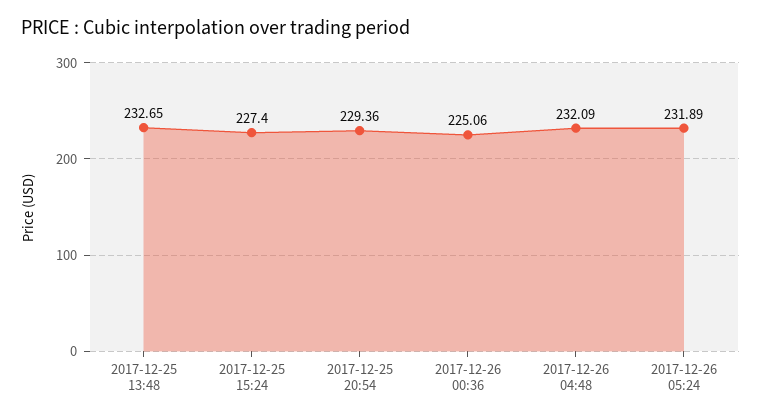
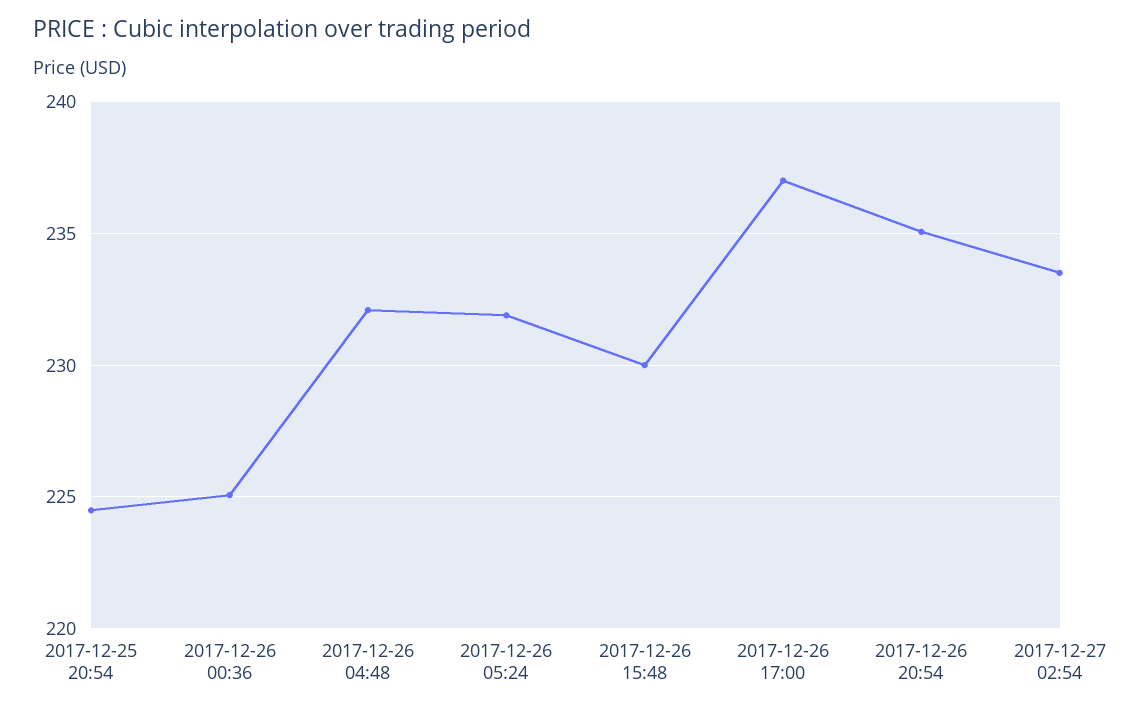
2017-12-25 13:48: 232.65 -> none
2017-12-25 15:24: 227.4 -> none
2017-12-25 20:54: 229.36 -> 224.5
2017-12-26 15:48: none -> 230
2017-12-26 17:00: none -> 237
2017-12-26 20:54: none -> 235
2017-12-27 02:54: none -> 233.5

